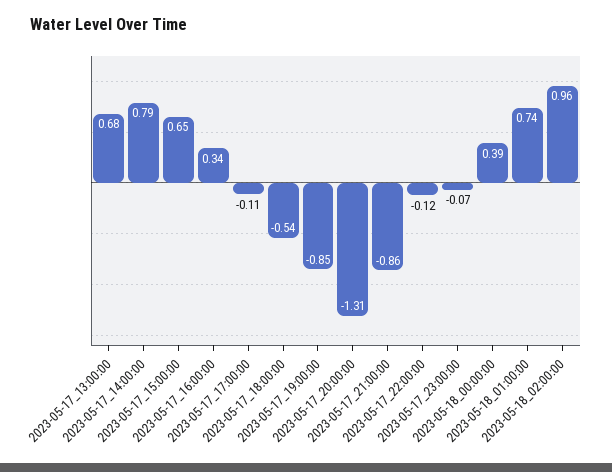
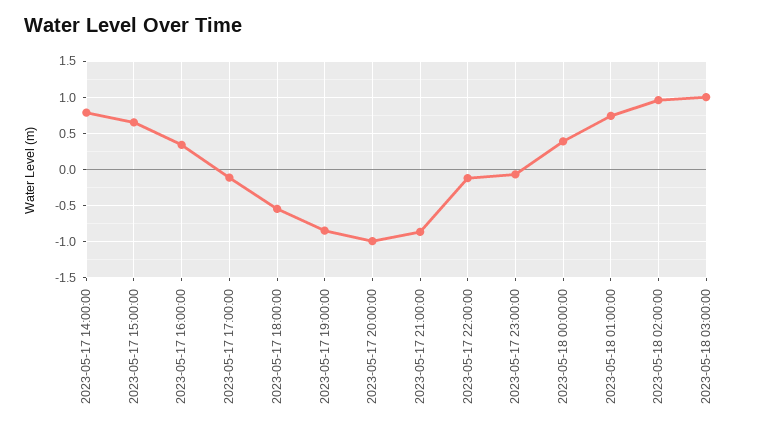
2023-05-17_13:00:00: 0.68 -> none
2023-05-17_20:00:00: -1.31 -> -1
2023-05-18 03:00:00: none -> 1

